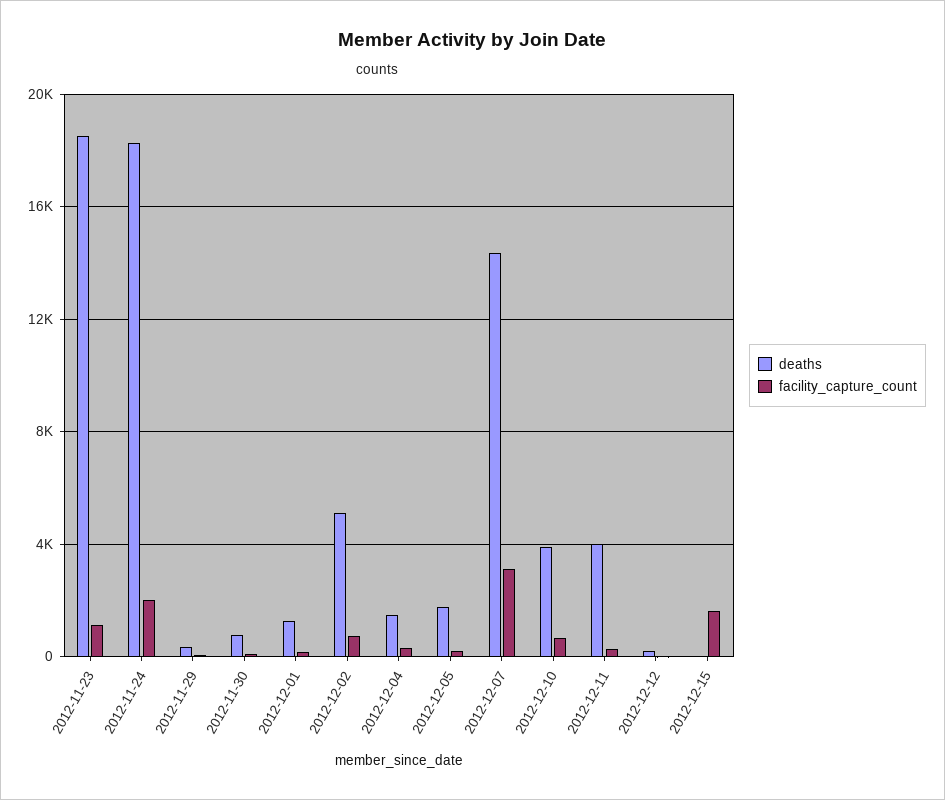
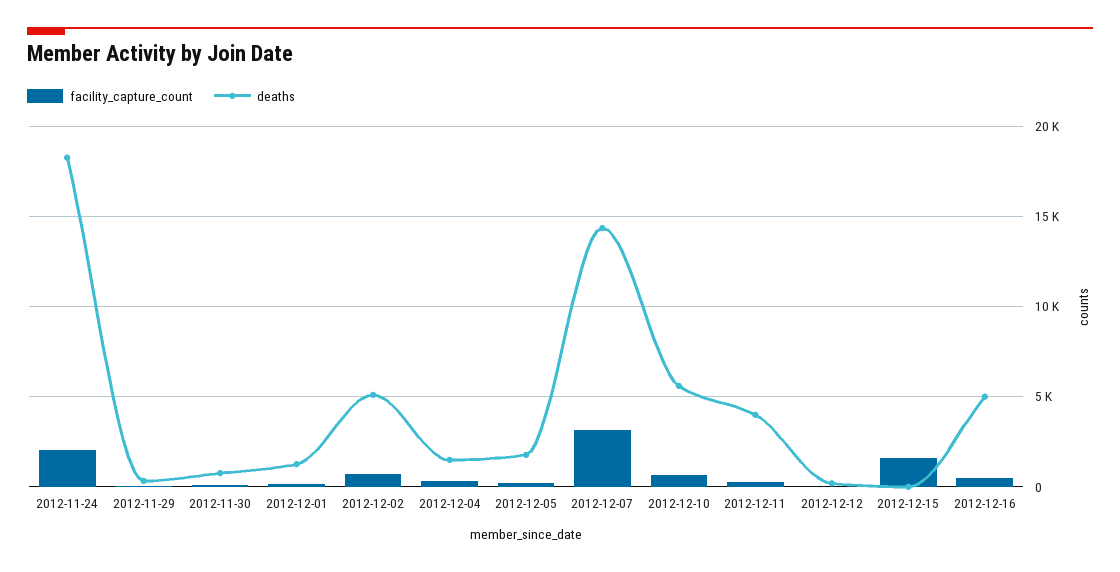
deaths, 2012-11-23: 18500 -> none
facility_capture_count, 2012-11-23: 1000 -> none
deaths, 2012-12-10: 4000 -> 5500
facility_capture_count, 2012-12-16: none -> 500
deaths, 2012-12-16: none -> 5000

